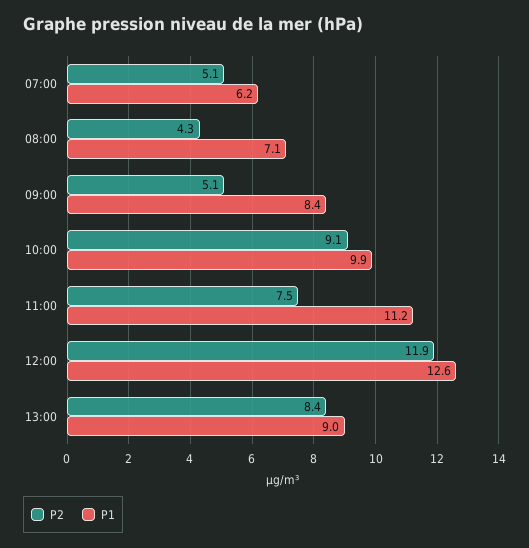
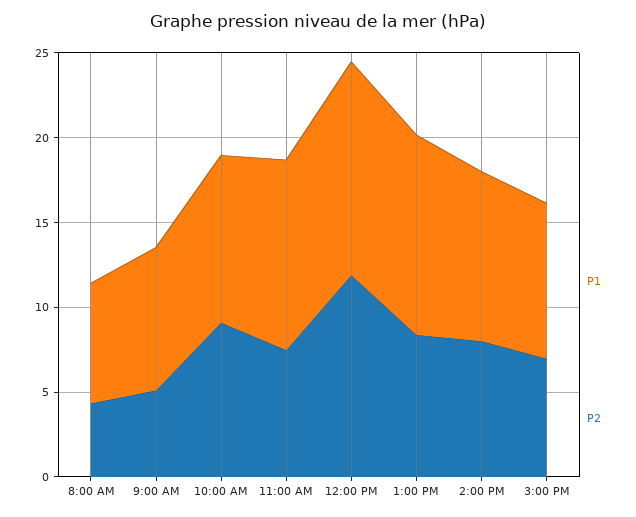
P2, 07:00: 5.1 -> none
P1, 07:00: 6.2 -> none
P1, 13:00: 9 -> 12
P1, 2:00 PM: none -> 10
P2, 2:00 PM: none -> 8
P1, 3:00 PM: none -> 9
P2, 3:00 PM: none -> 7

